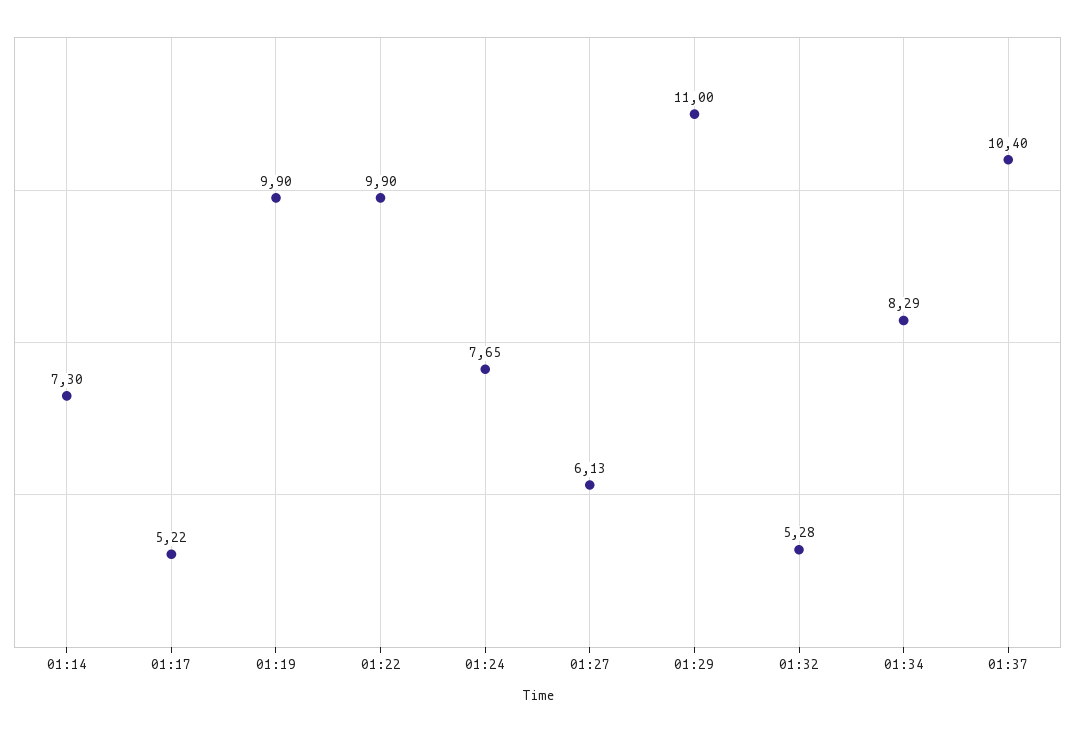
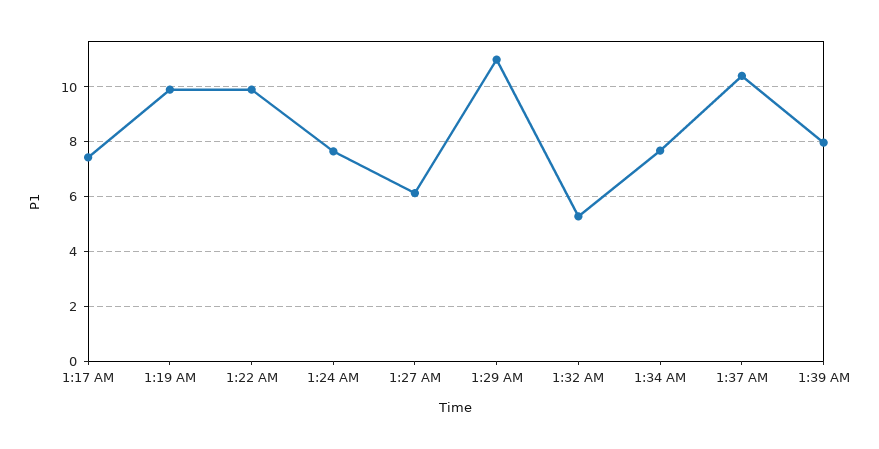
01:14: 7.3 -> none
01:17: 5.22 -> 7.5
01:34: 8.29 -> 7.75
1:39 AM: none -> 8

